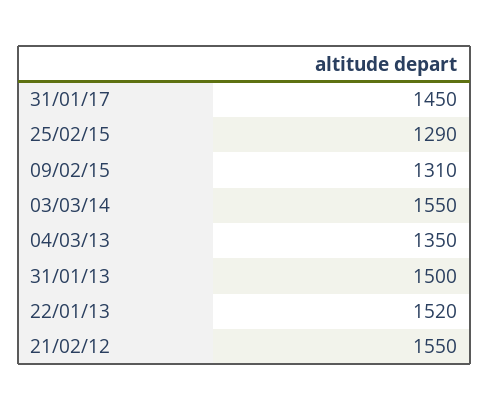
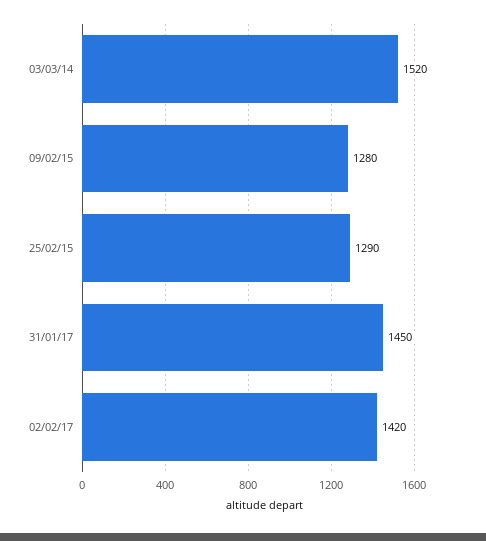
09/02/15: 1310 -> 1280
03/03/14: 1550 -> 1520
04/03/13: 1350 -> none
31/01/13: 1500 -> none
22/01/13: 1520 -> none
21/02/12: 1550 -> none
02/02/17: none -> 1420

